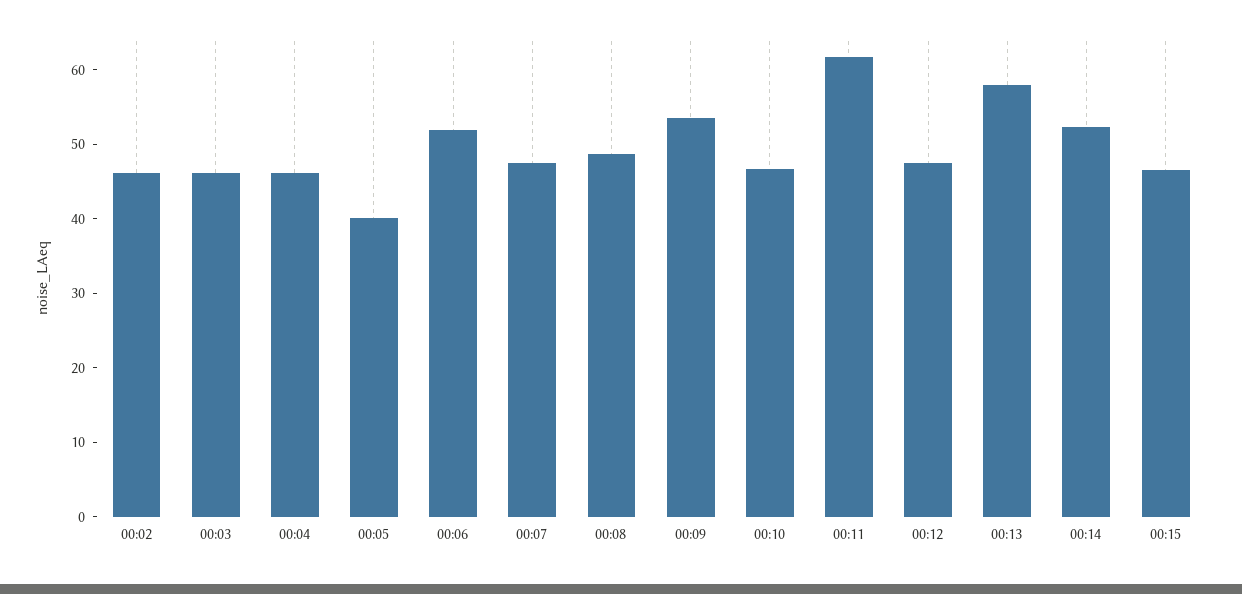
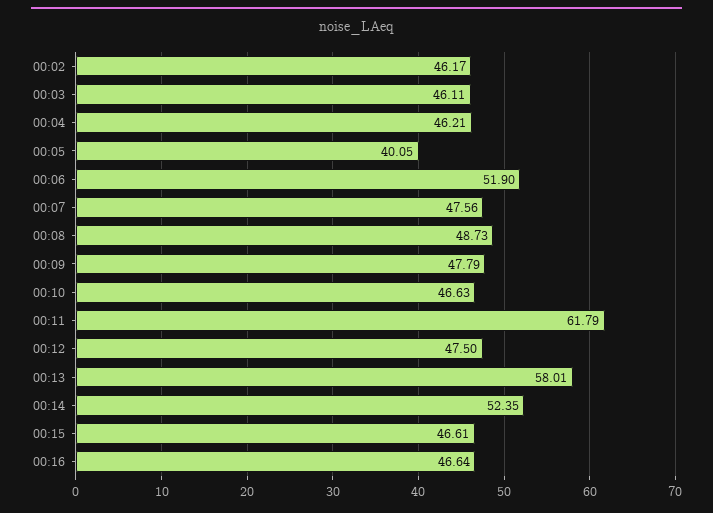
00:09: 54 -> 47.79
00:16: none -> 46.64

